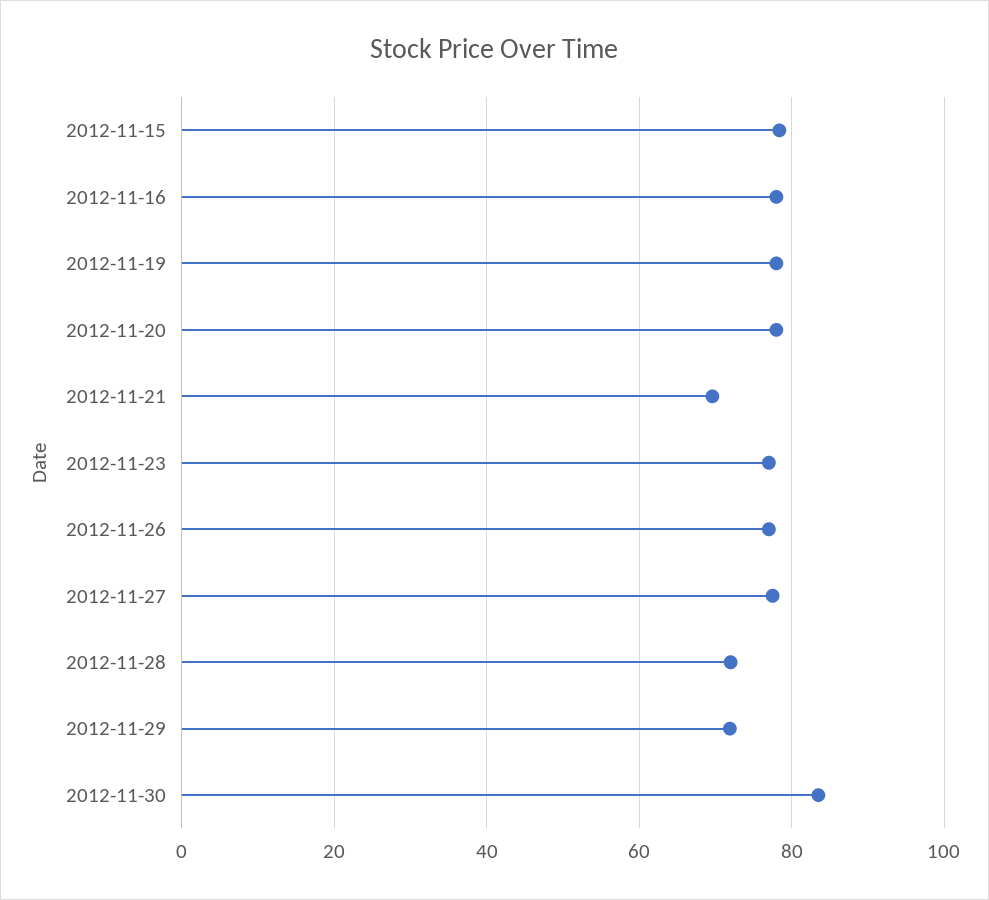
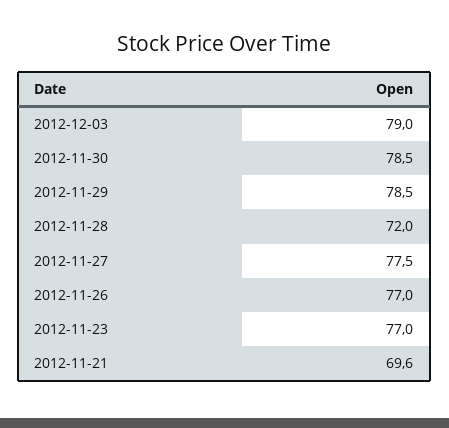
2012-11-15: 78 -> none
2012-11-16: 78 -> none
2012-11-19: 78 -> none
2012-11-20: 78 -> none
2012-11-29: 72 -> 78.5
2012-11-30: 84 -> 78.5
2012-12-03: none -> 79

